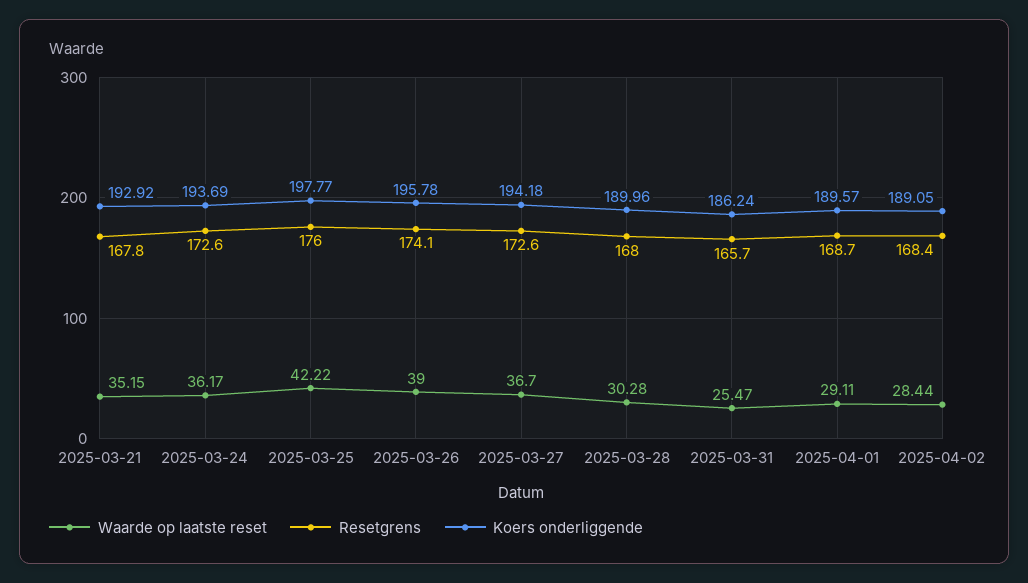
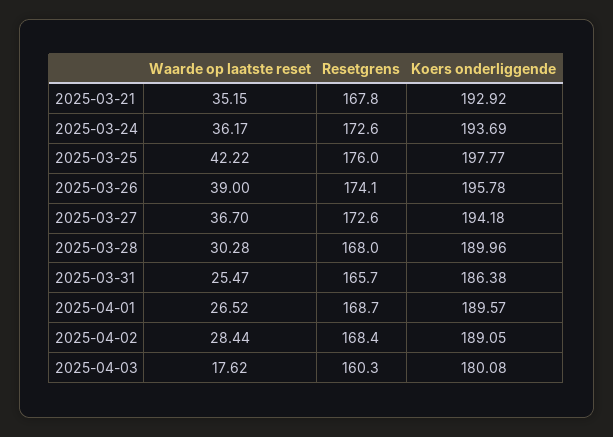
Koers onderliggende, 2025-03-31: 186.24 -> 186.38
Waarde op laatste reset, 2025-04-01: 29.11 -> 26.52
Waarde op laatste reset, 2025-04-03: none -> 17.62
Resetgrens, 2025-04-03: none -> 160.3
Koers onderliggende, 2025-04-03: none -> 180.08

